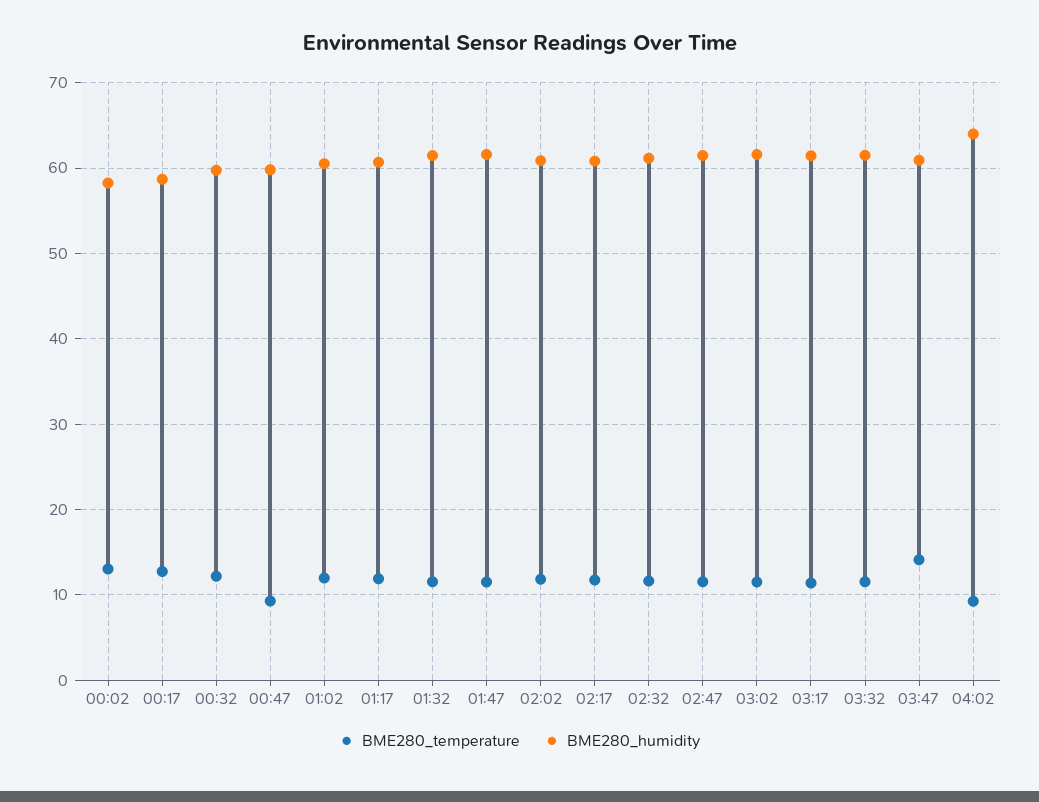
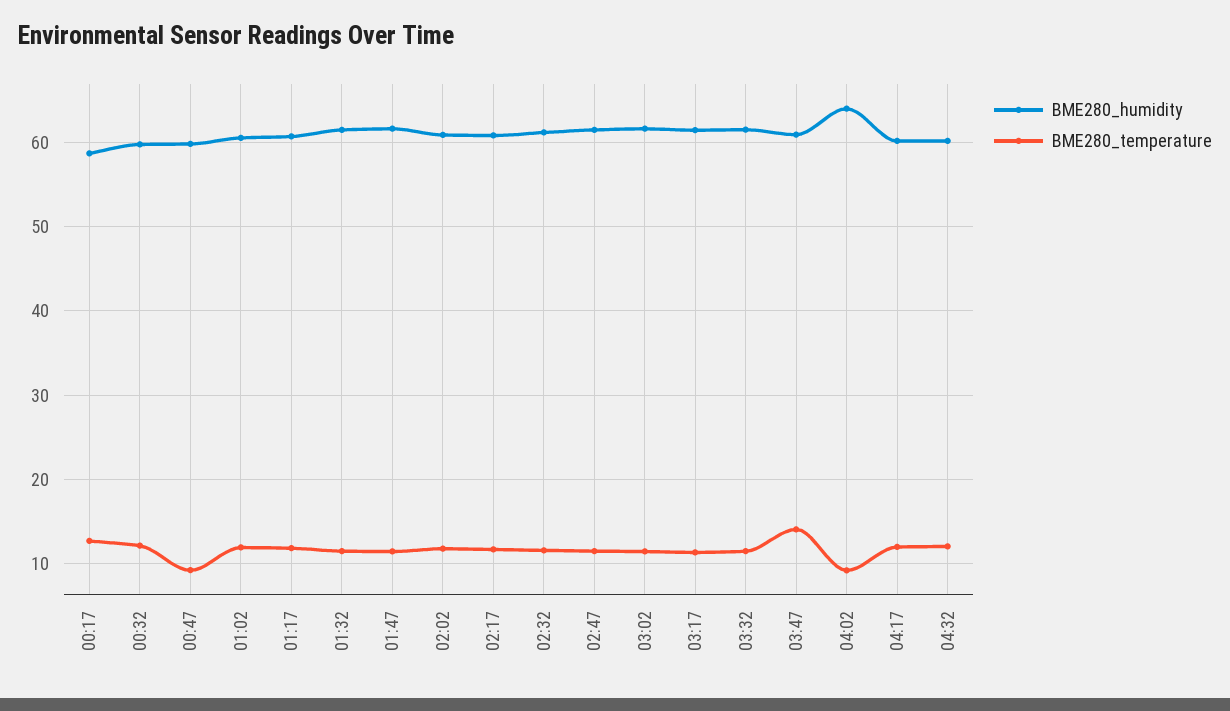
BME280_temperature, 00:02: 13 -> none
BME280_humidity, 00:02: 58 -> none
BME280_humidity, 04:17: none -> 60
BME280_temperature, 04:17: none -> 12
BME280_humidity, 04:32: none -> 60
BME280_temperature, 04:32: none -> 12

